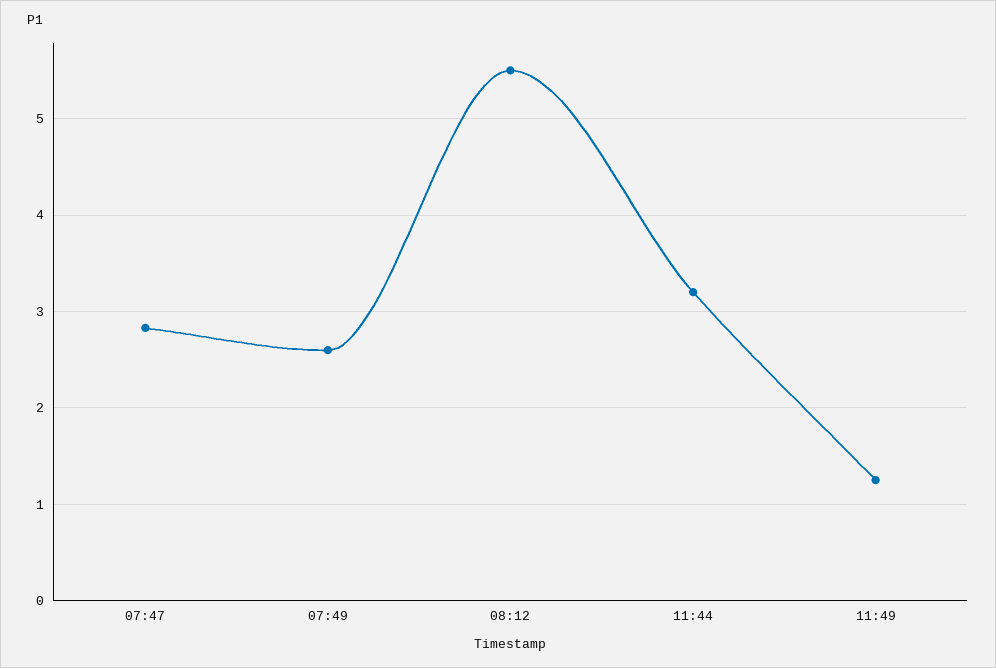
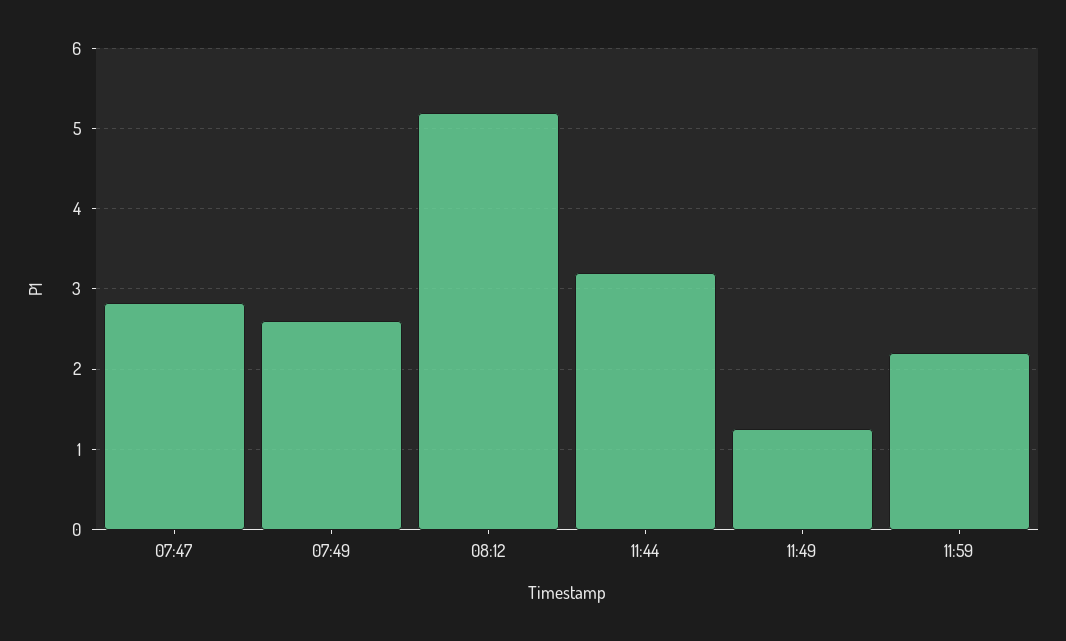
08:12: 5.5 -> 5.2
11:59: none -> 2.2

